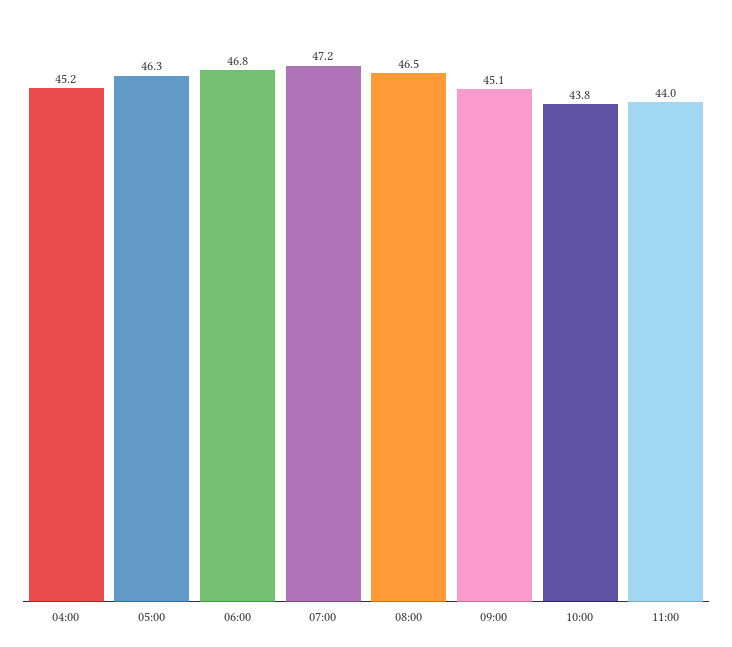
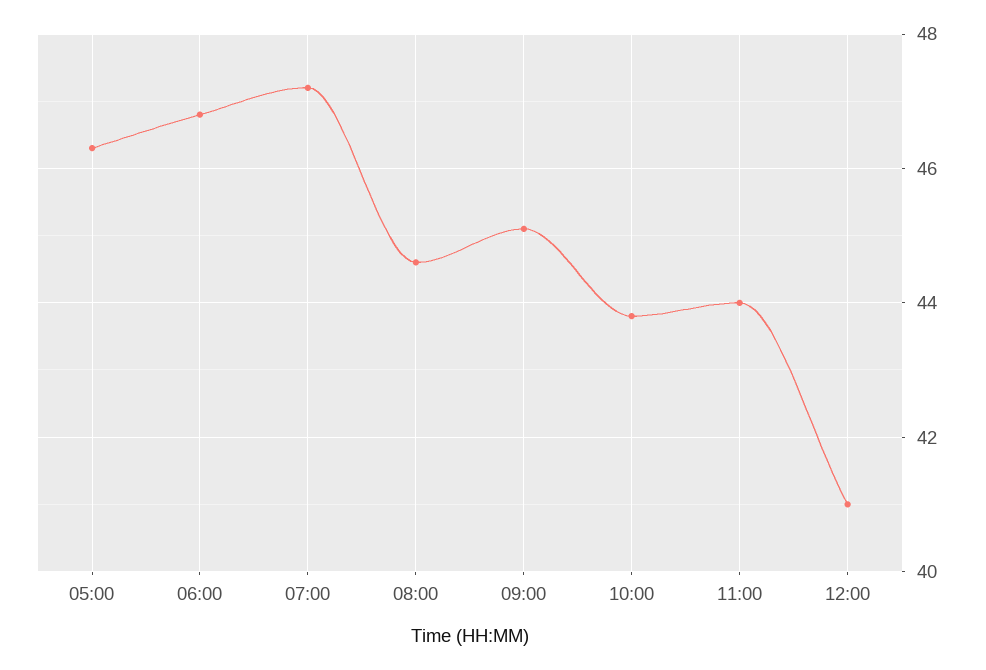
04:00: 45.2 -> none
08:00: 46.5 -> 44.5
12:00: none -> 41

